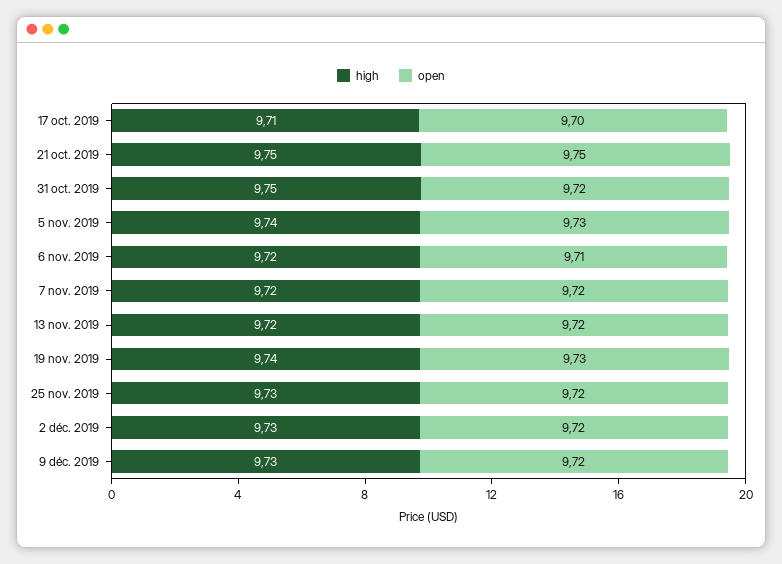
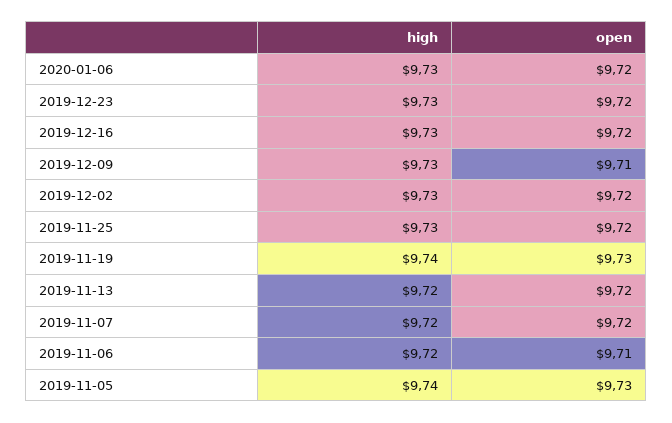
high, 17 oct. 2019: 9.71 -> none
open, 17 oct. 2019: 9.7 -> none
high, 21 oct. 2019: 9.75 -> none
open, 21 oct. 2019: 9.75 -> none
high, 31 oct. 2019: 9.75 -> none
open, 31 oct. 2019: 9.72 -> none
open, 9 déc. 2019: 9.72 -> 9.71
high, 2020-01-06: none -> 9.73
open, 2020-01-06: none -> 9.72
high, 2019-12-23: none -> 9.73
open, 2019-12-23: none -> 9.72
high, 2019-12-16: none -> 9.73
open, 2019-12-16: none -> 9.72

